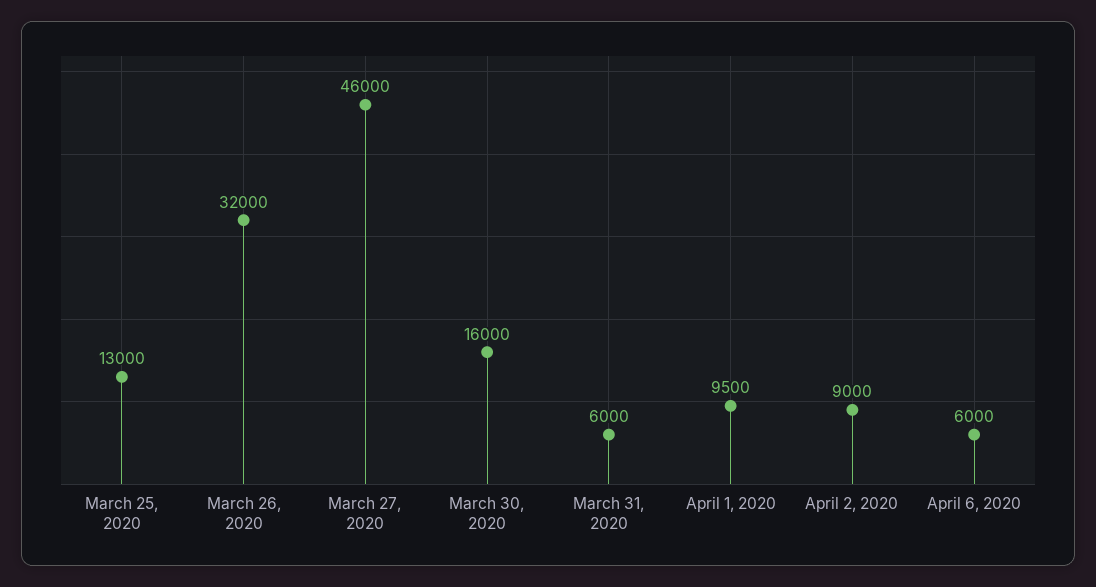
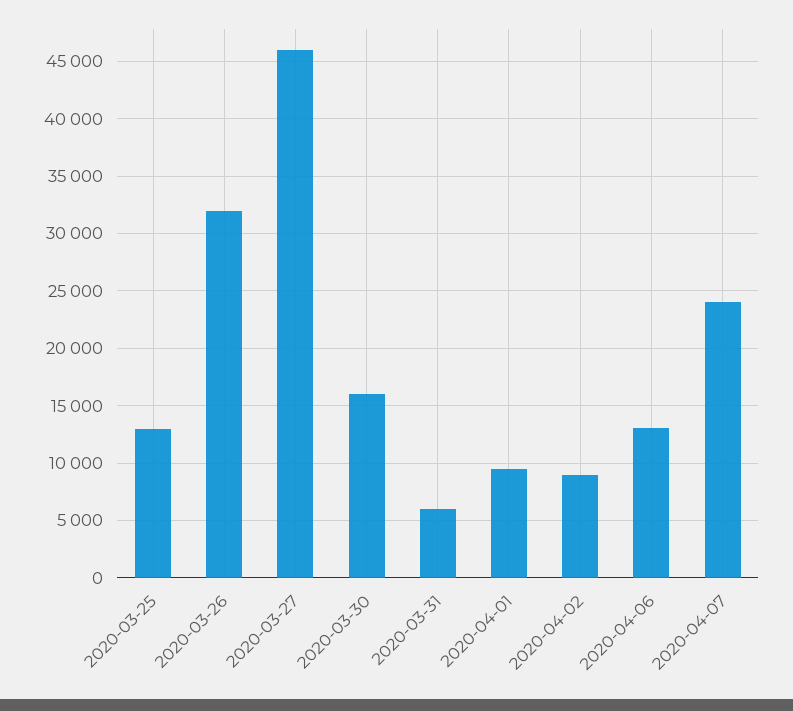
April 6, 2020: 6000 -> 13000
2020-04-07: none -> 24000

